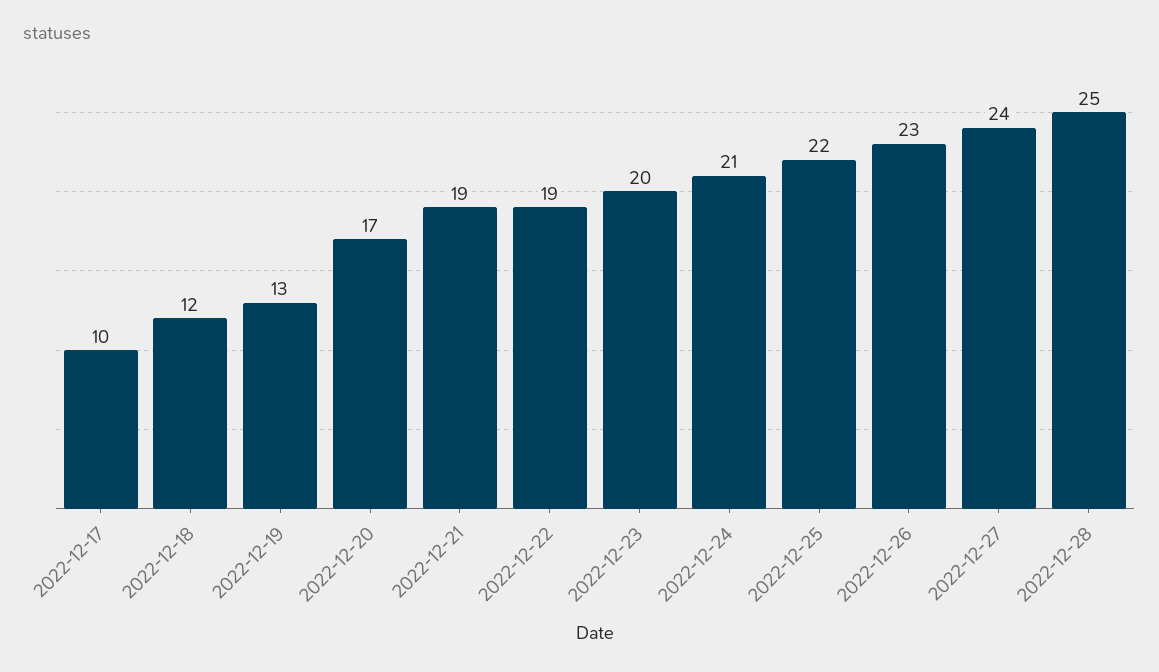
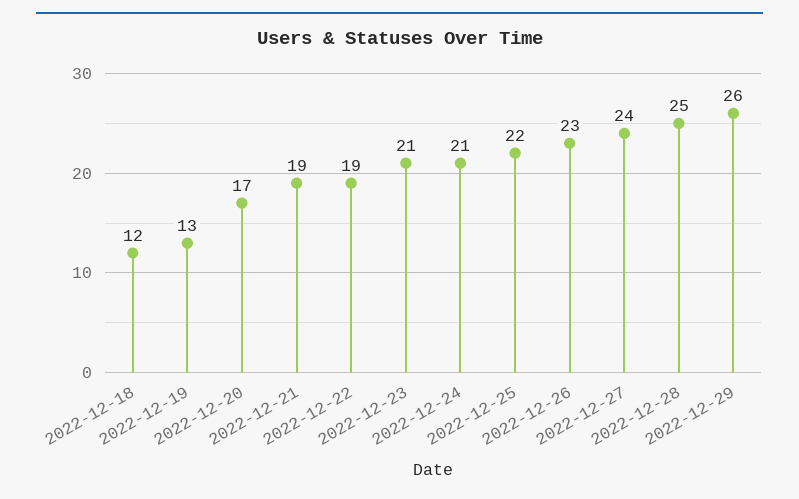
2022-12-17: 10 -> none
2022-12-23: 20 -> 21
2022-12-29: none -> 26

